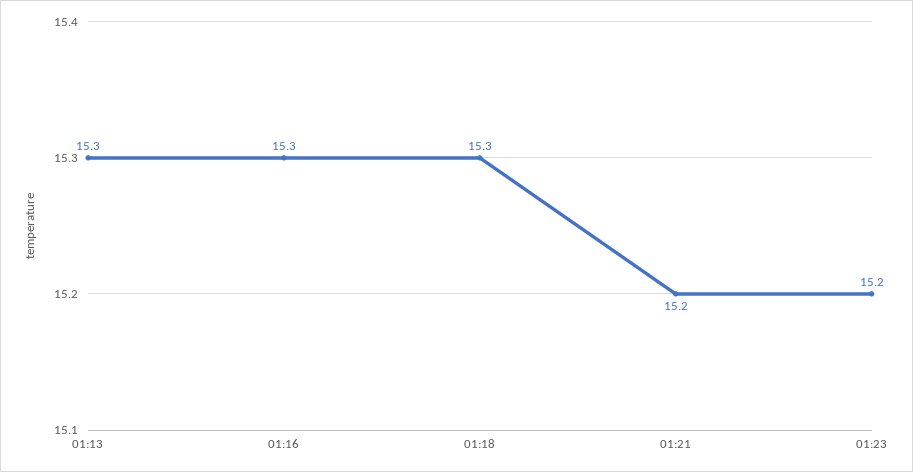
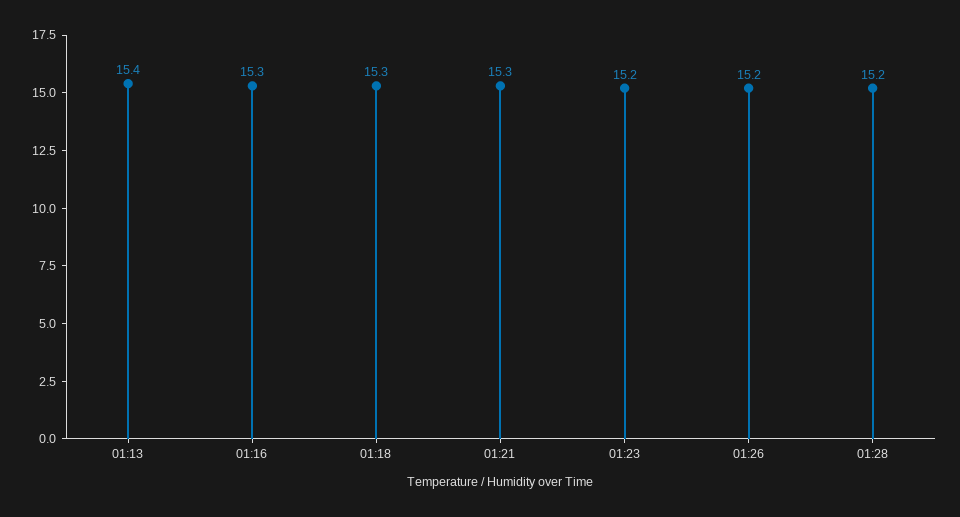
01:13: 15.3 -> 15.4
01:21: 15.2 -> 15.3
01:26: none -> 15.2
01:28: none -> 15.2

